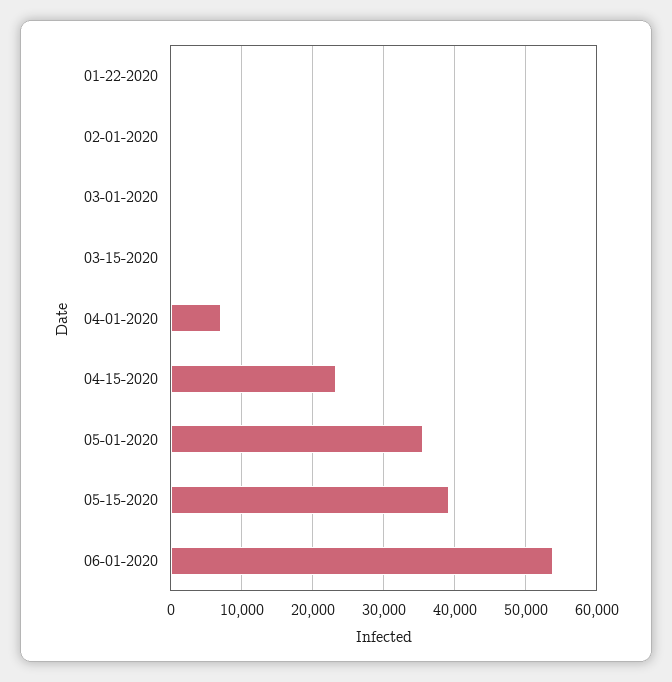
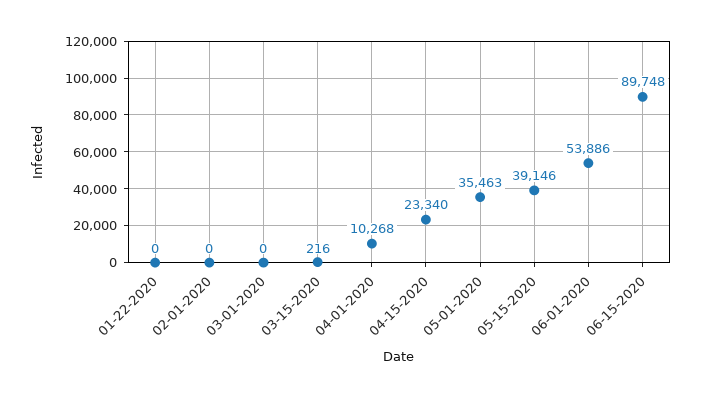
04-01-2020: 7000 -> 10268
06-15-2020: none -> 89748

